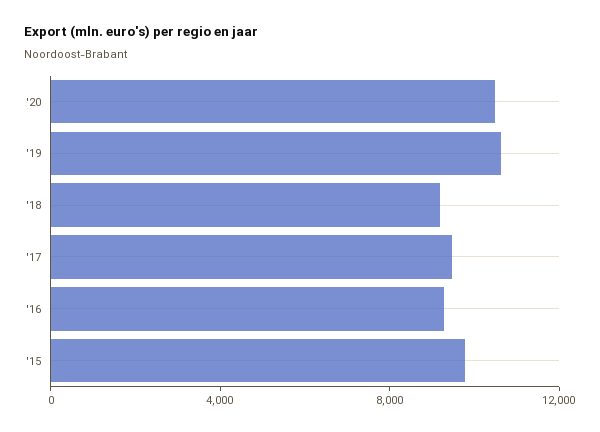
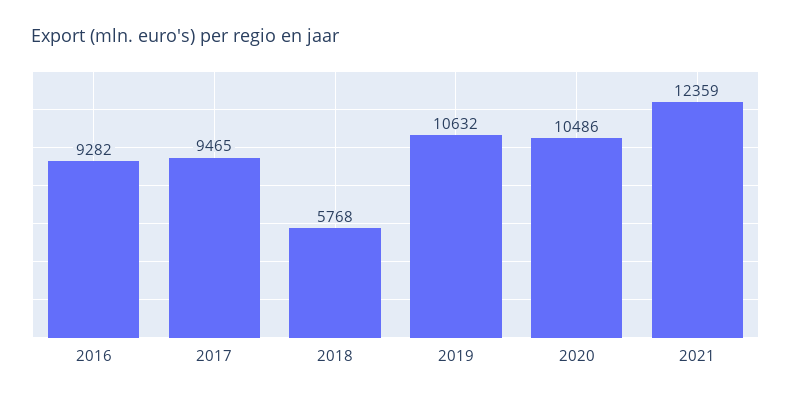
'18: 9000 -> 5768
'15: 10000 -> none
2021: none -> 12359

